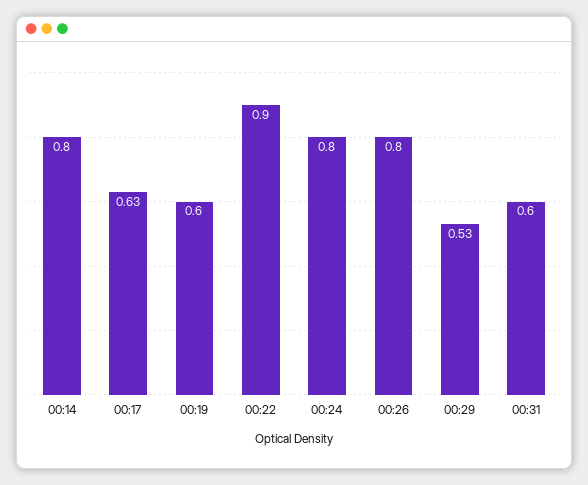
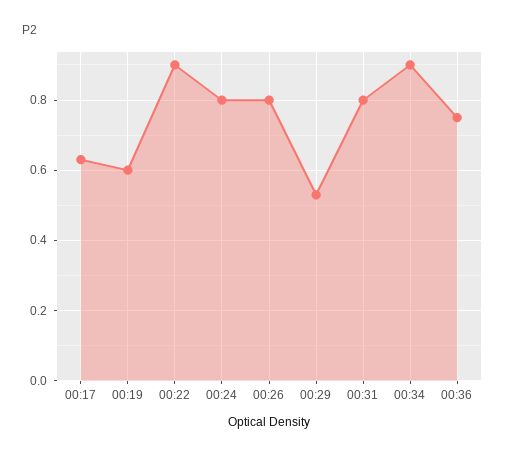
00:14: 0.8 -> none
00:31: 0.6 -> 0.8
00:34: none -> 0.9
00:36: none -> 0.75

